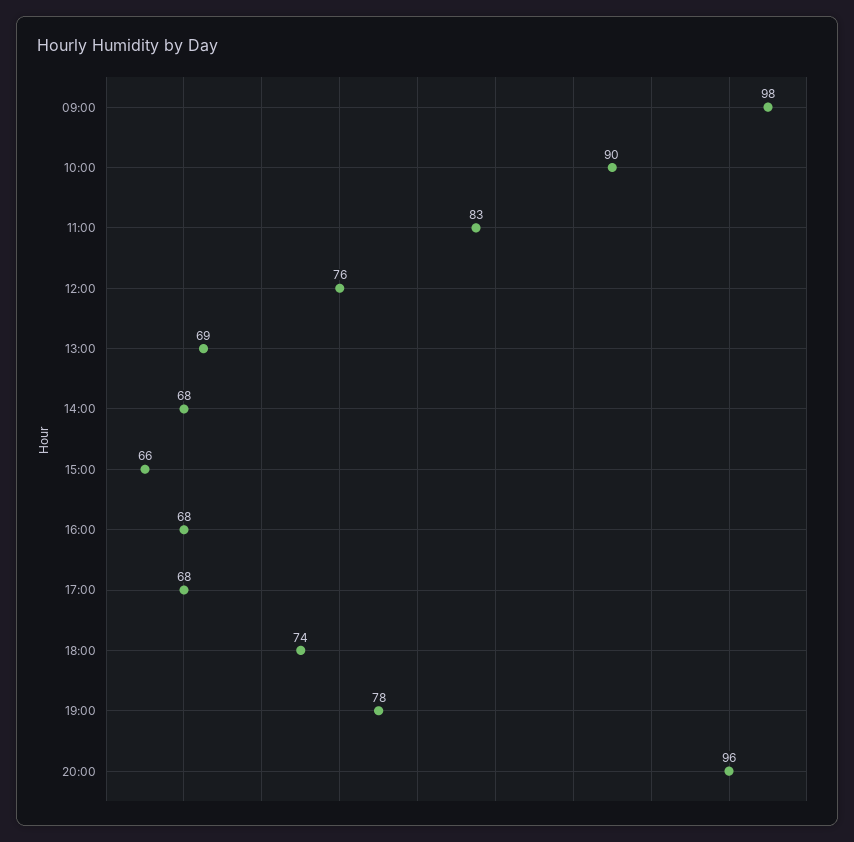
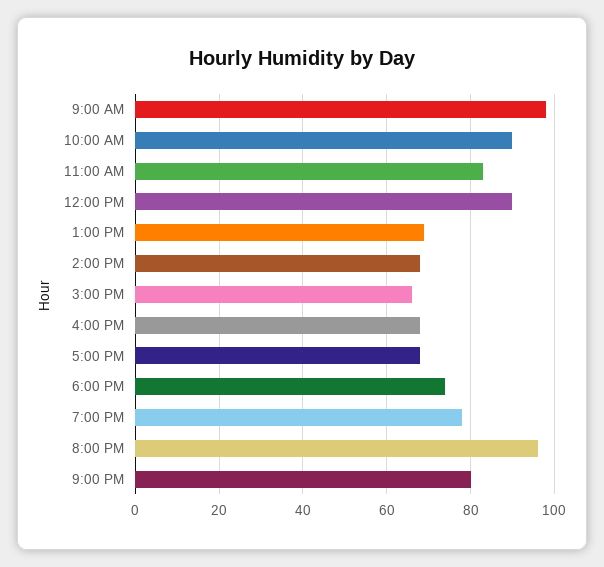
12:00: 76 -> 90
9:00 PM: none -> 80

